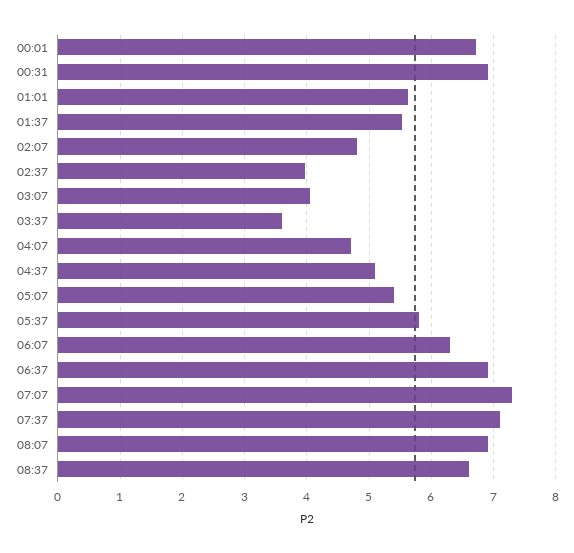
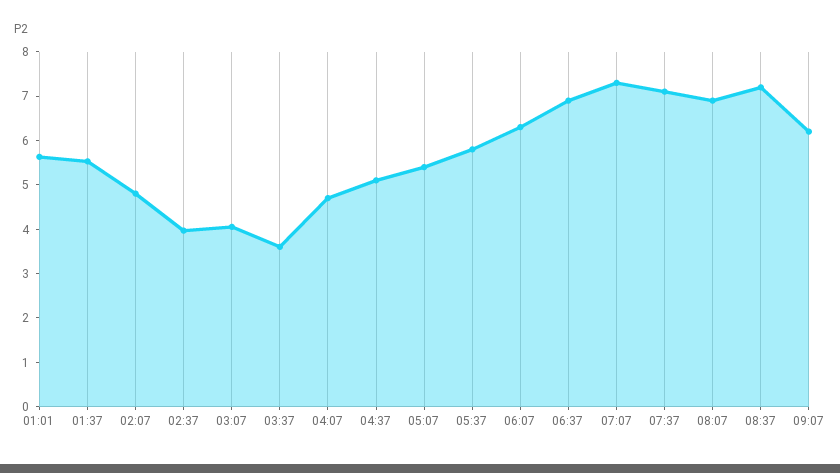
00:01: 6.7 -> none
00:31: 6.9 -> none
08:37: 6.6 -> 7.2
09:07: none -> 6.2

